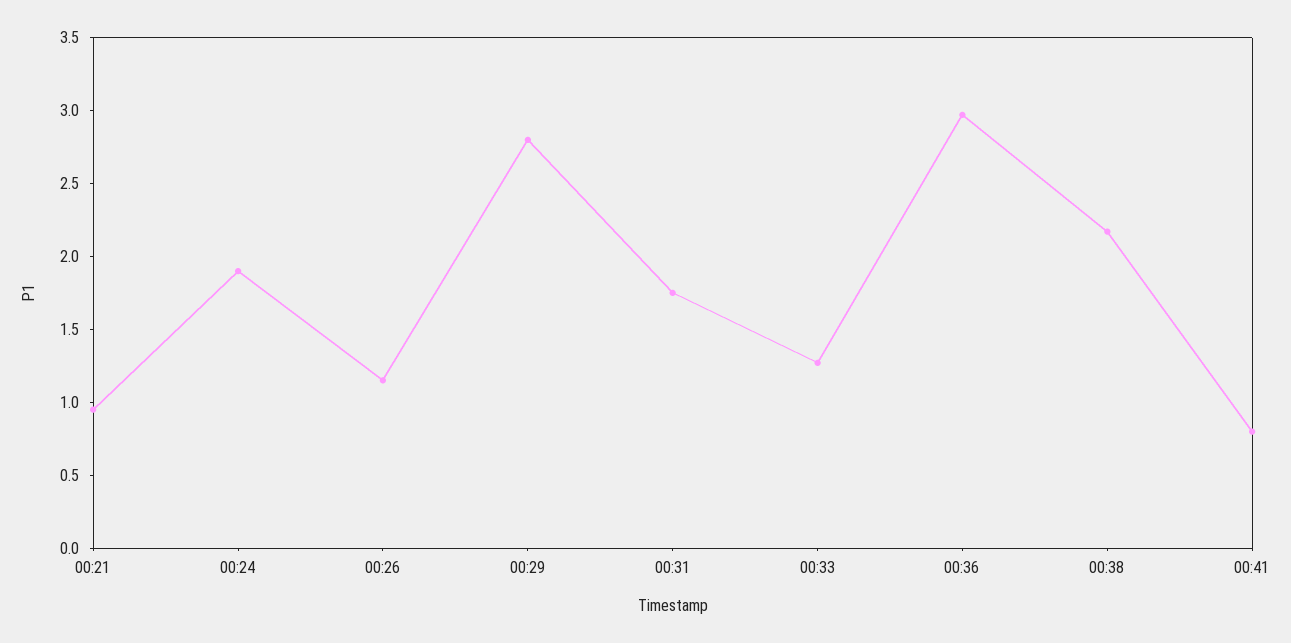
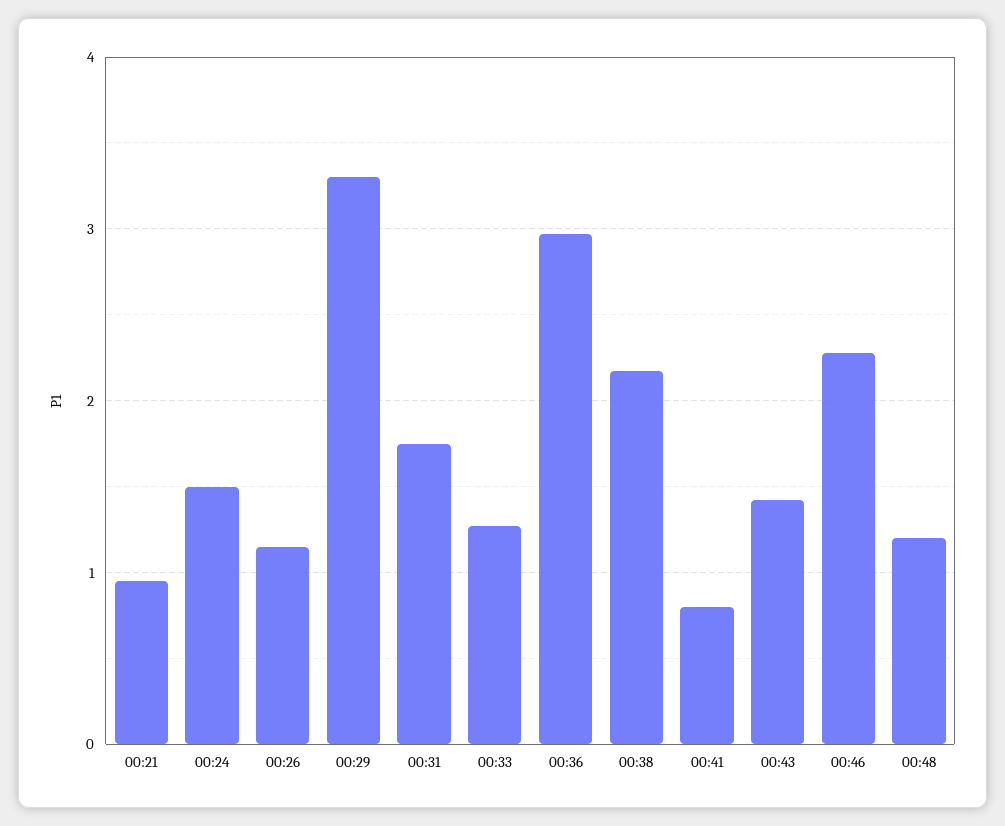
00:24: 1.9 -> 1.5
00:29: 2.8 -> 3.3
00:43: none -> 1.4
00:46: none -> 2.3
00:48: none -> 1.2

